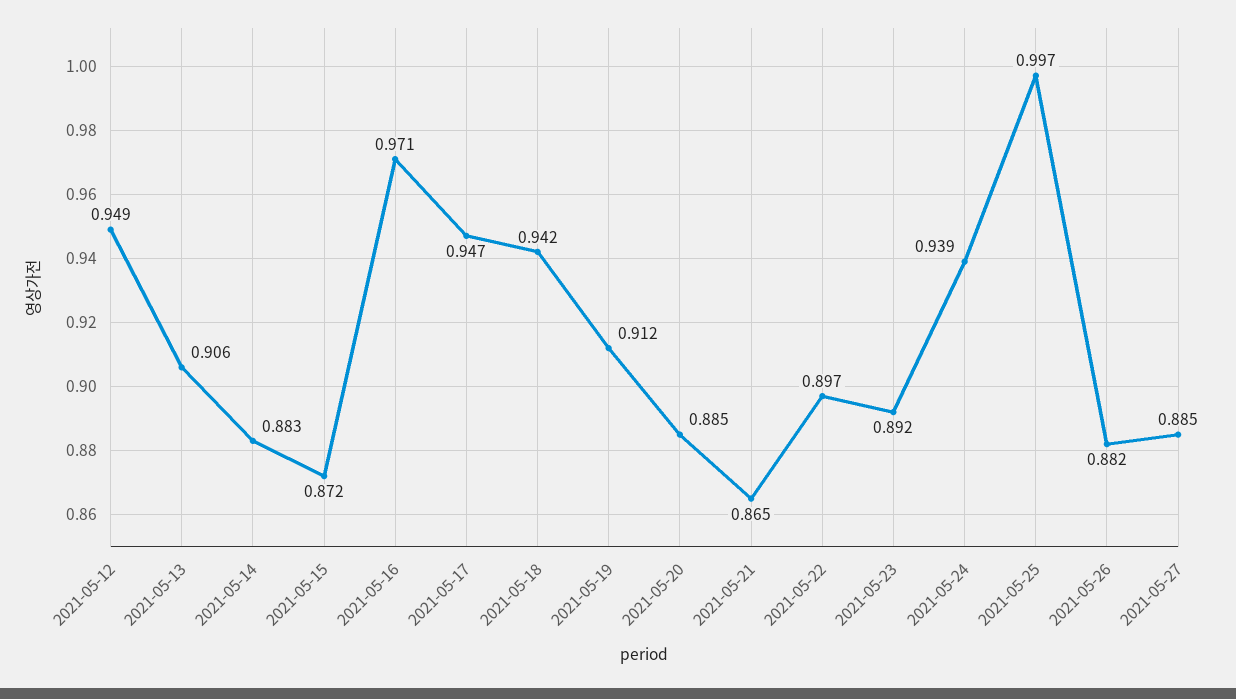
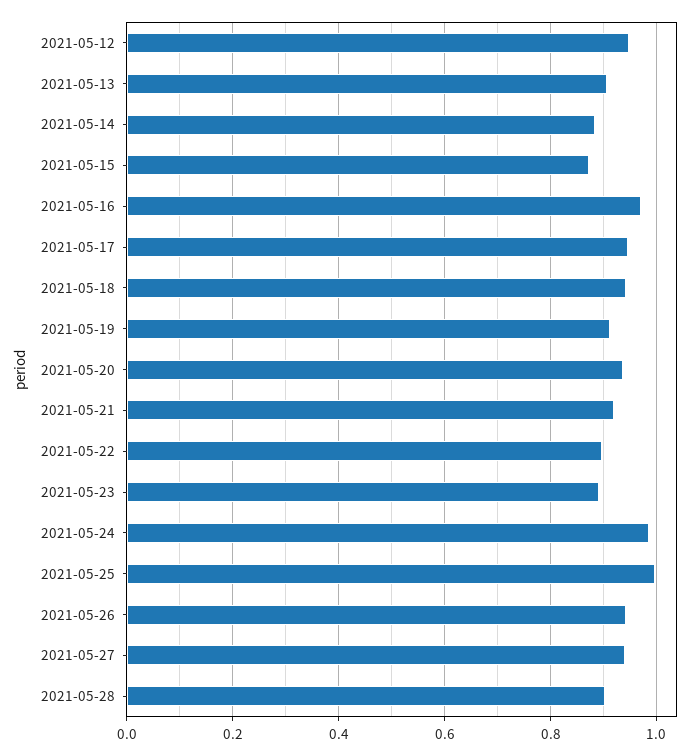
2021-05-20: 0.885 -> 0.94
2021-05-21: 0.865 -> 0.92
2021-05-24: 0.939 -> 0.98
2021-05-26: 0.882 -> 0.94
2021-05-27: 0.885 -> 0.94
2021-05-28: none -> 0.9

